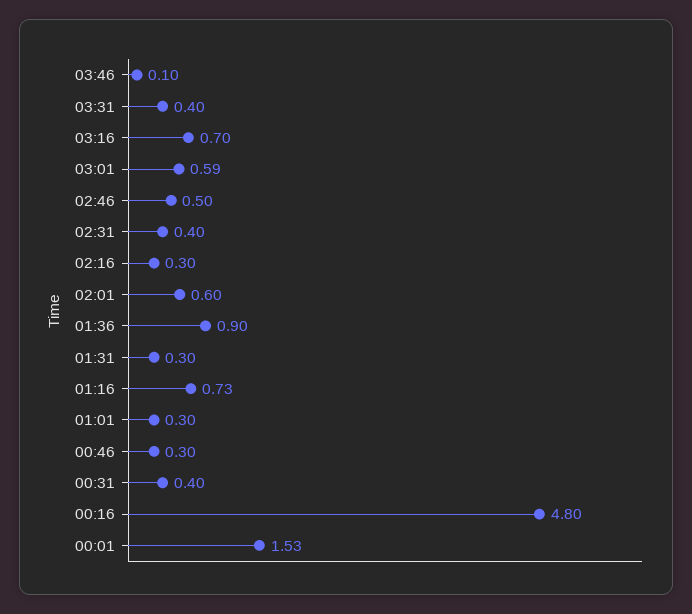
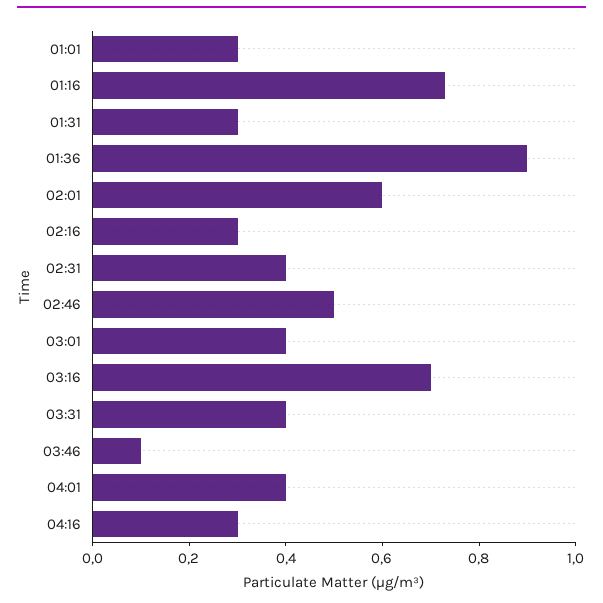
03:01: 0.59 -> 0.4
00:46: 0.3 -> none
00:31: 0.4 -> none
00:16: 4.8 -> none
00:01: 1.53 -> none
04:01: none -> 0.4
04:16: none -> 0.3

